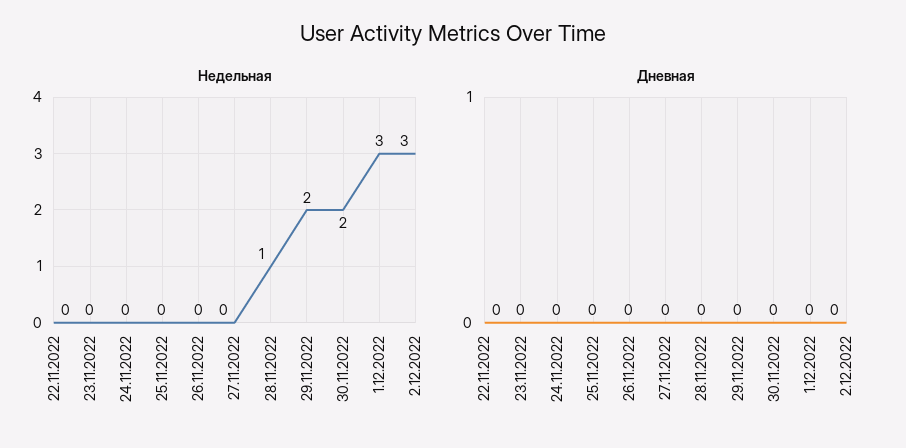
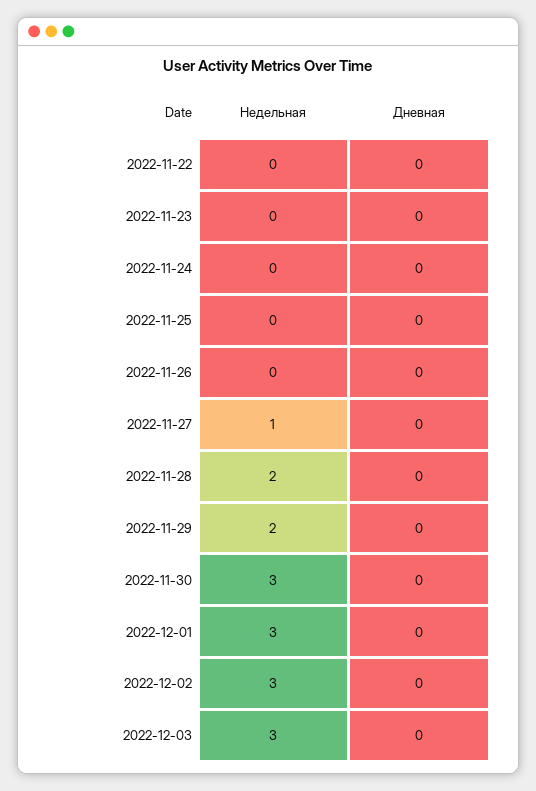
Недельная, 27.11.2022: 0 -> 1
Недельная, 28.11.2022: 1 -> 2
Недельная, 30.11.2022: 2 -> 3
Недельная, 2022-12-03: none -> 3
Дневная, 2022-12-03: none -> 0

